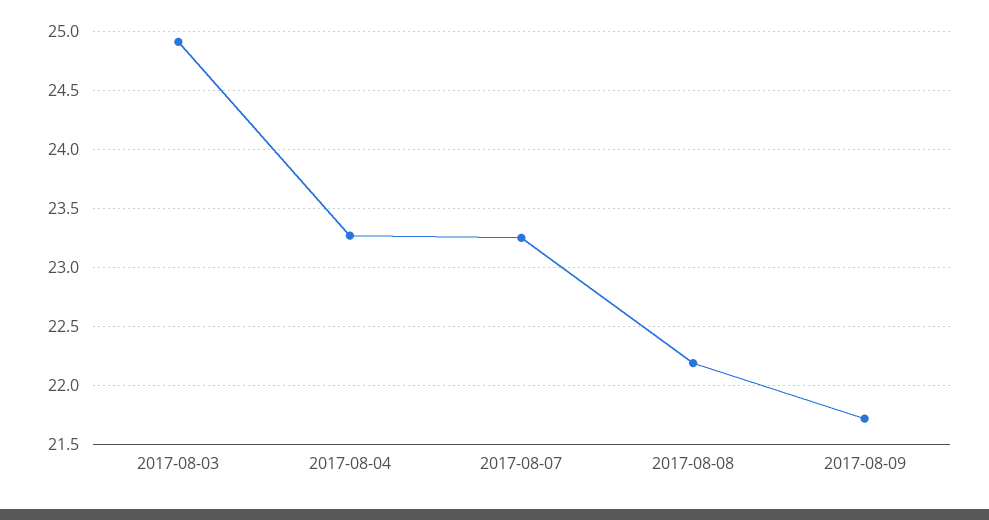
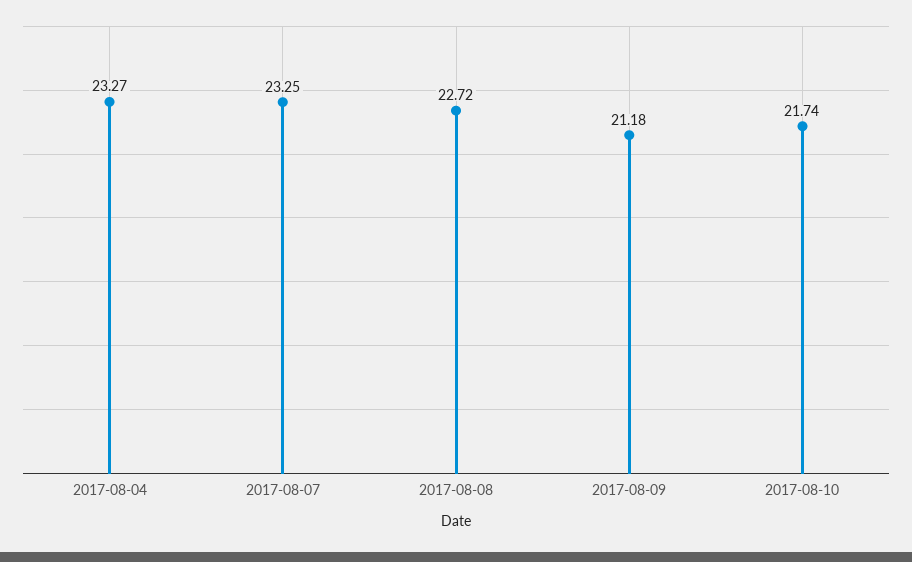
2017-08-03: 24.9 -> none
2017-08-08: 22.2 -> 22.72
2017-08-09: 21.7 -> 21.18
2017-08-10: none -> 21.74

